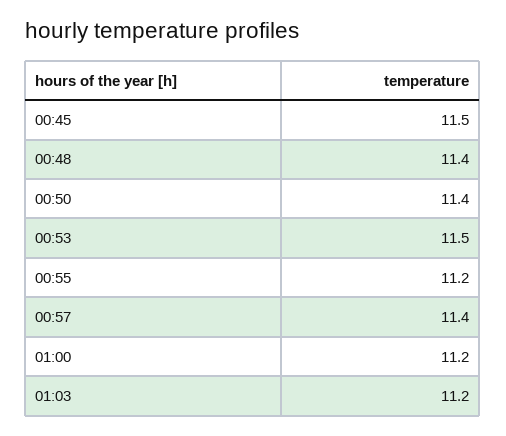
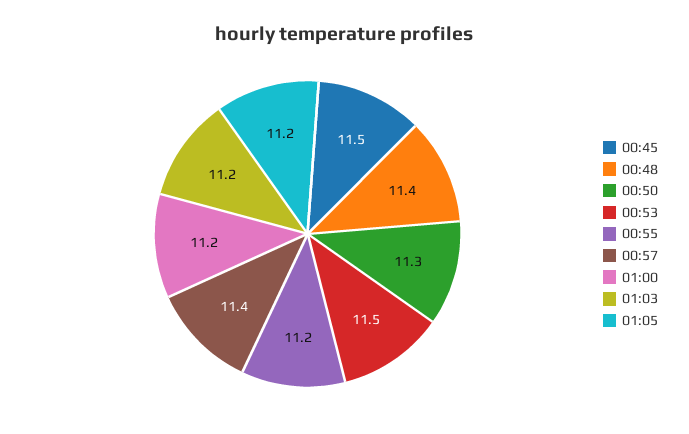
00:50: 11.4 -> 11.3
01:05: none -> 11.2

